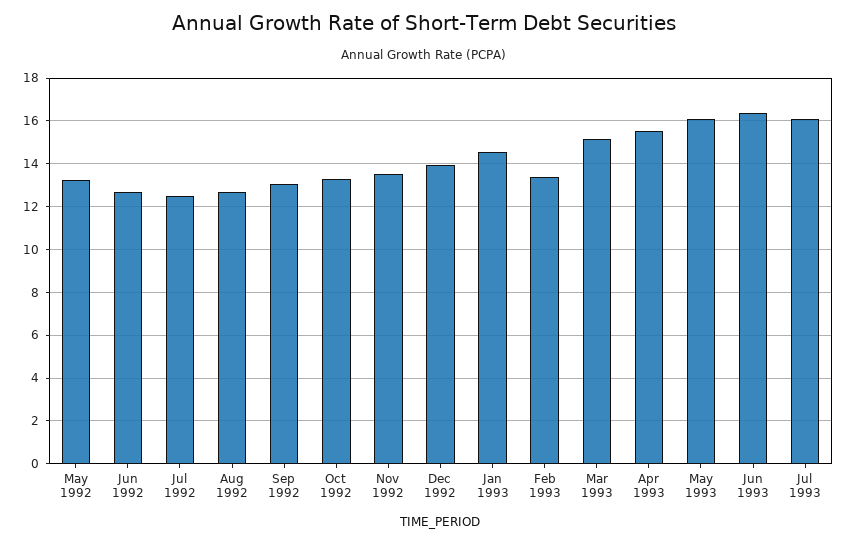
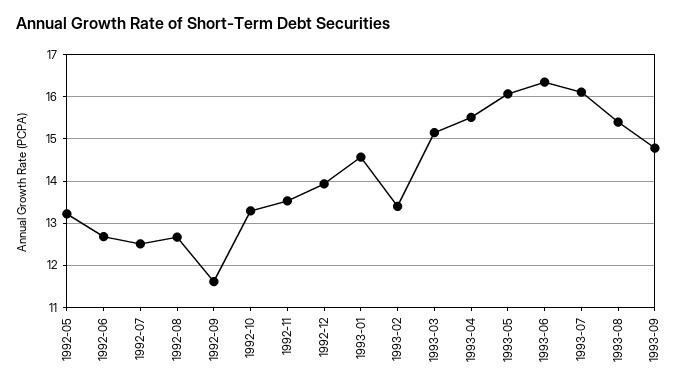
Sep 1992: 13 -> 11.6
1993-08: none -> 15.4
1993-09: none -> 14.8

